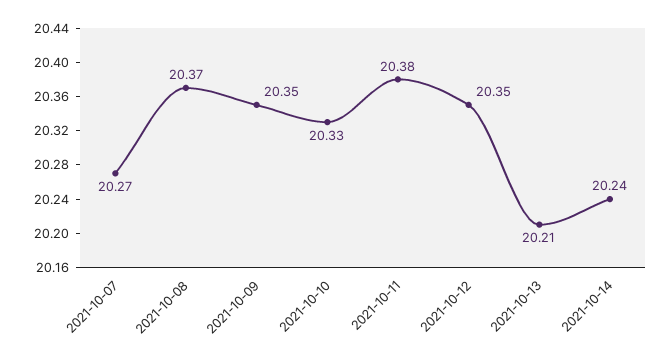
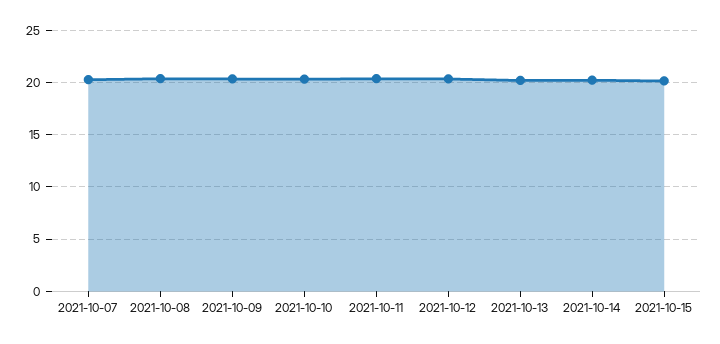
2021-10-15: none -> 20

